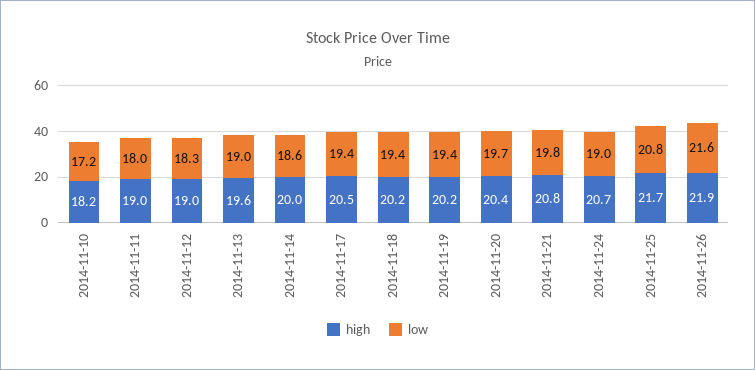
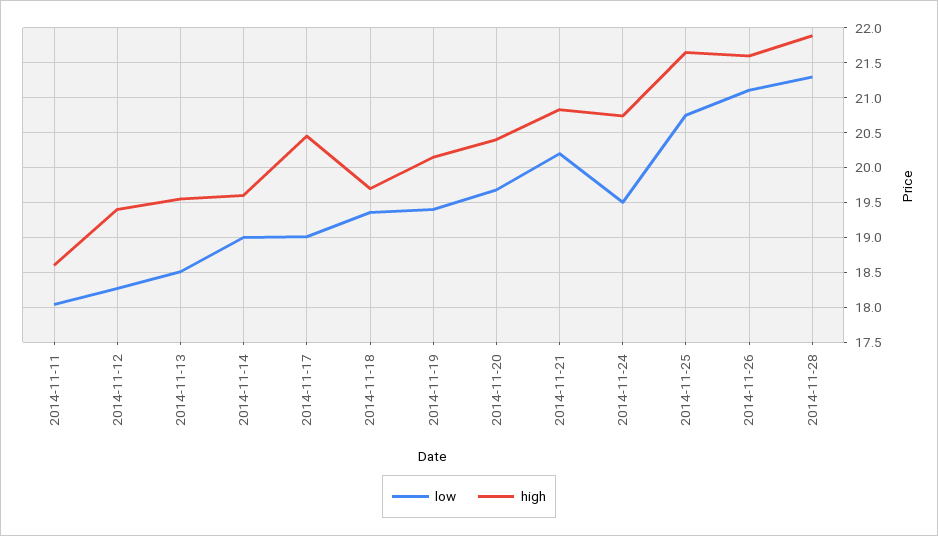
high, 2014-11-10: 18.2 -> none
low, 2014-11-10: 17.2 -> none
high, 2014-11-11: 19 -> 18.6
high, 2014-11-12: 19 -> 19.4
low, 2014-11-13: 19 -> 18.5
high, 2014-11-14: 20 -> 19.6
low, 2014-11-14: 18.6 -> 19
low, 2014-11-17: 19.4 -> 19
high, 2014-11-18: 20.2 -> 19.7
low, 2014-11-21: 19.8 -> 20.2
low, 2014-11-24: 19 -> 19.5
high, 2014-11-26: 21.9 -> 21.6
low, 2014-11-26: 21.6 -> 21.1
low, 2014-11-28: none -> 21.3
high, 2014-11-28: none -> 21.9

